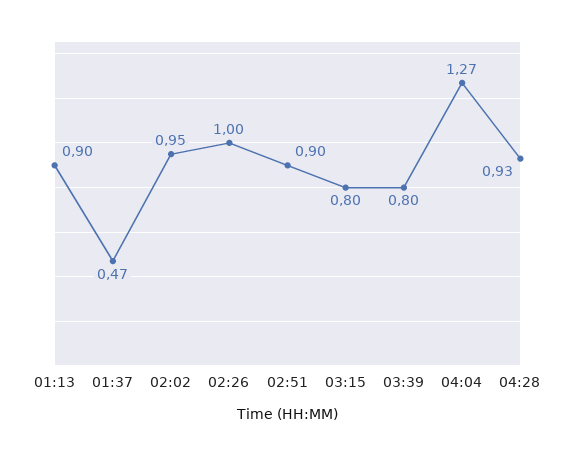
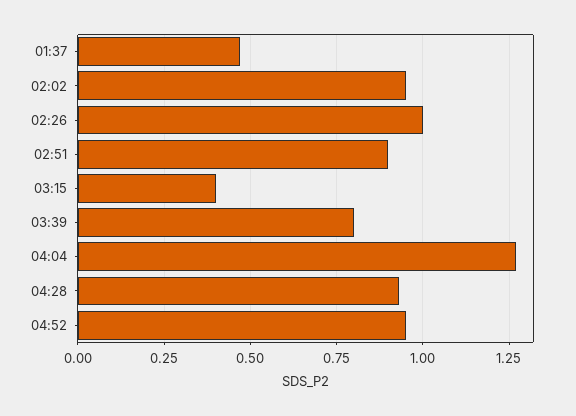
01:13: 0.9 -> none
03:15: 0.8 -> 0.4
04:52: none -> 0.95

